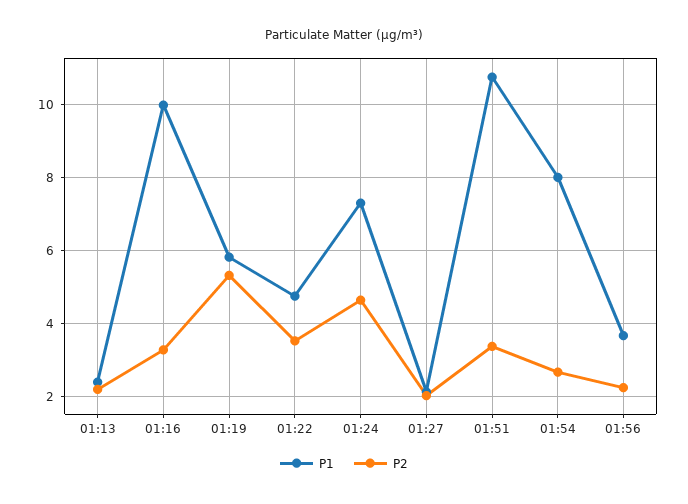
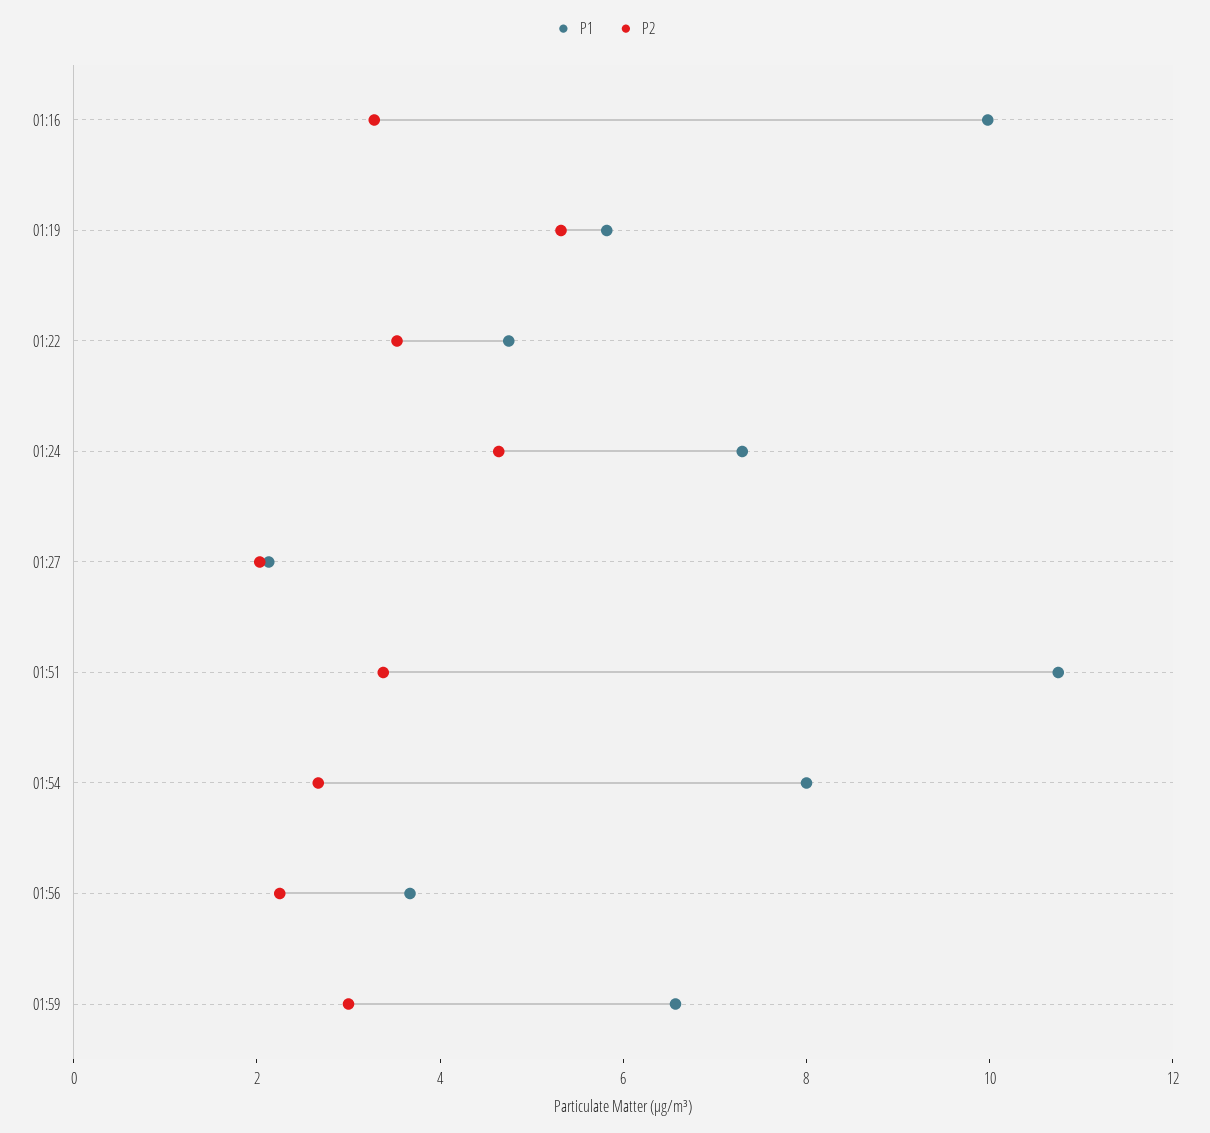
P1, 01:13: 2.4 -> none
P2, 01:13: 2.2 -> none
P1, 01:59: none -> 6.5
P2, 01:59: none -> 3

